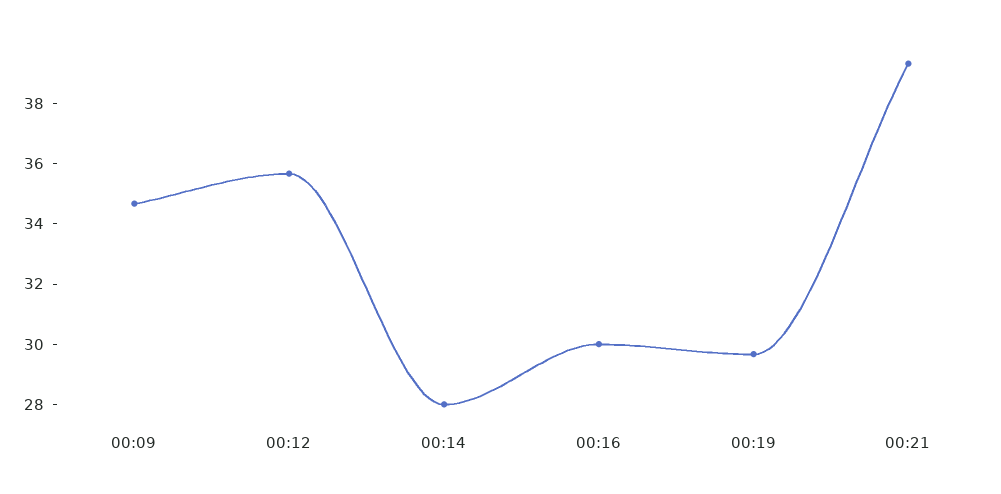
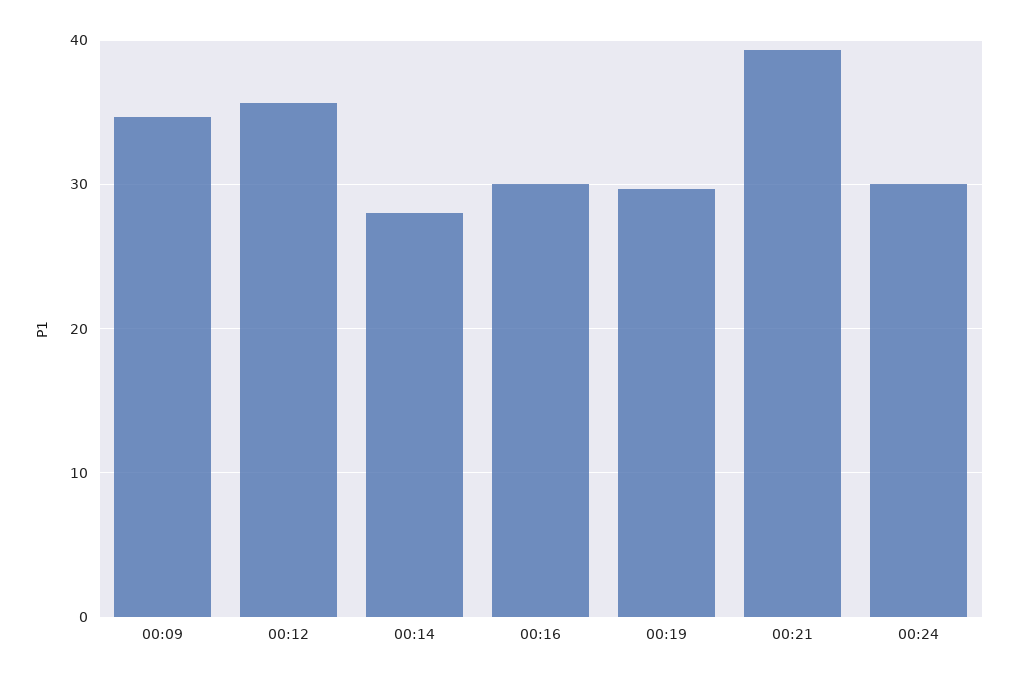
00:24: none -> 30

